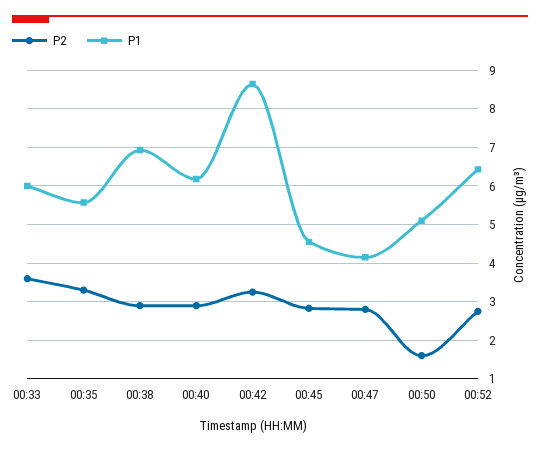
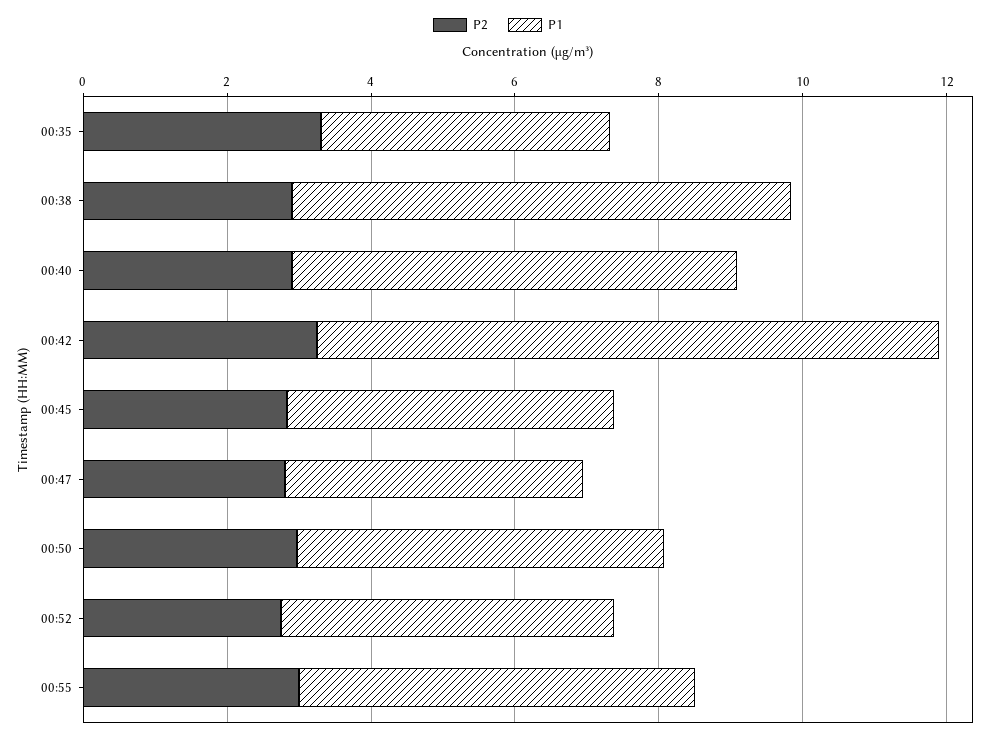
P2, 00:33: 3.6 -> none
P1, 00:33: 6 -> none
P1, 00:35: 5.6 -> 4
P2, 00:50: 1.6 -> 3
P1, 00:52: 6.4 -> 4.5
P2, 00:55: none -> 3
P1, 00:55: none -> 5.5

